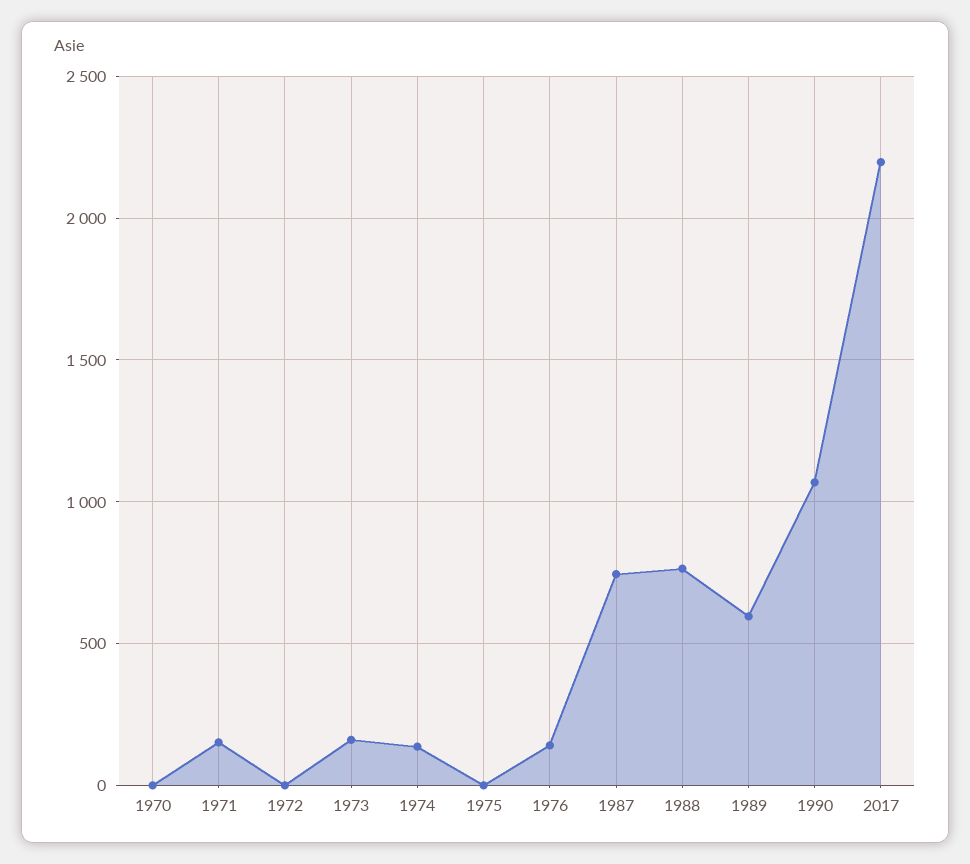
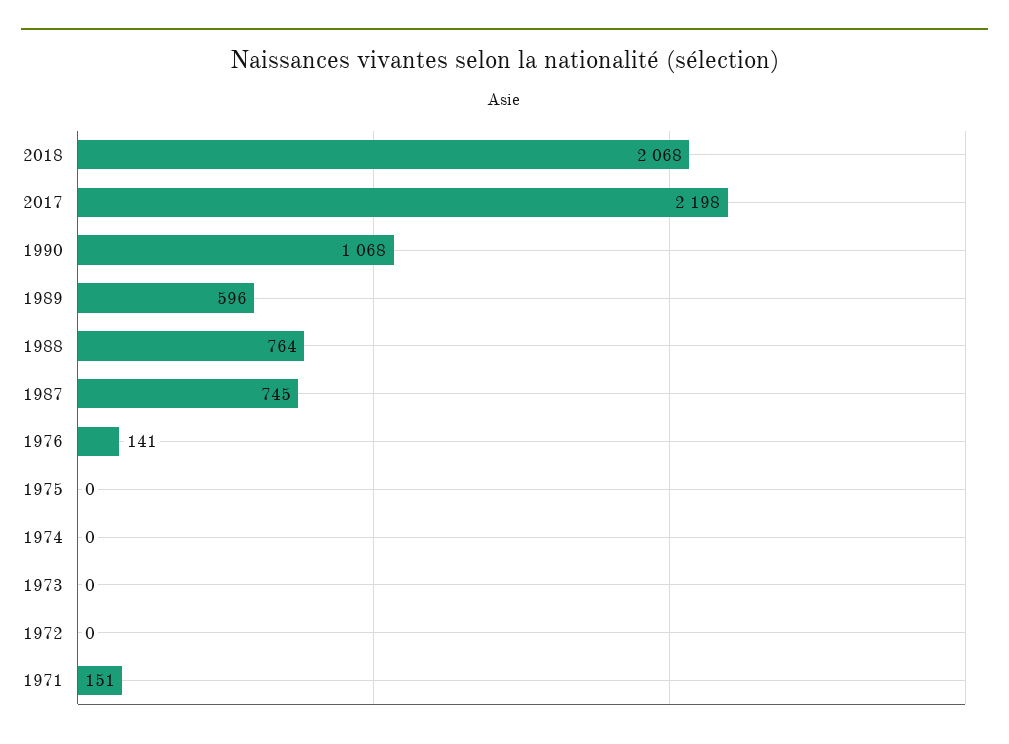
1970: 0 -> none
1973: 150 -> 0
1974: 150 -> 0
2018: none -> 2068

